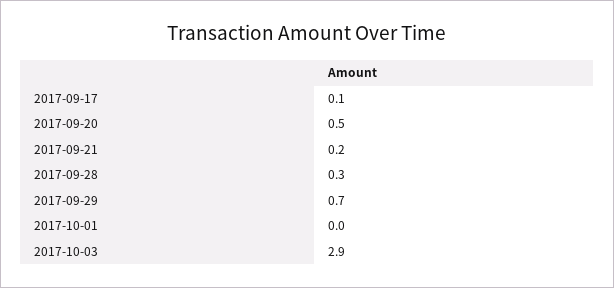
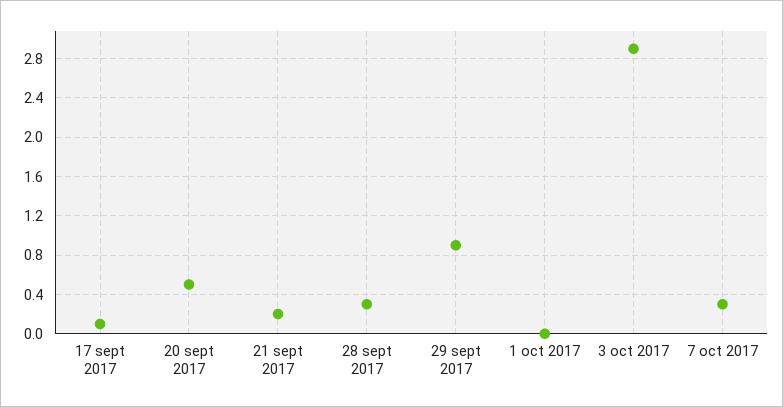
2017-09-29: 0.7 -> 0.9
7 oct 2017: none -> 0.3

